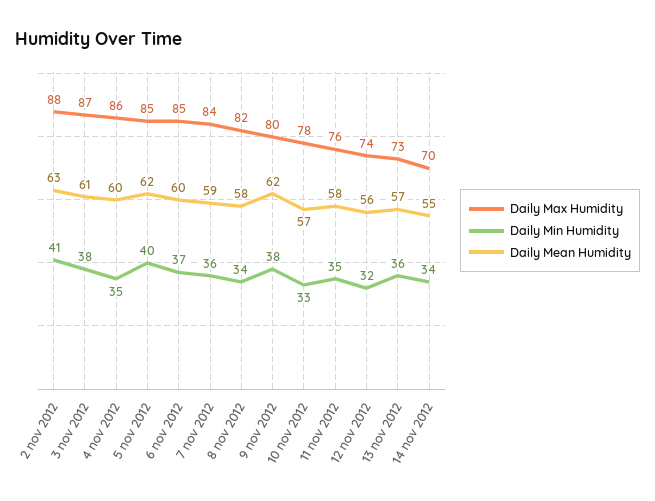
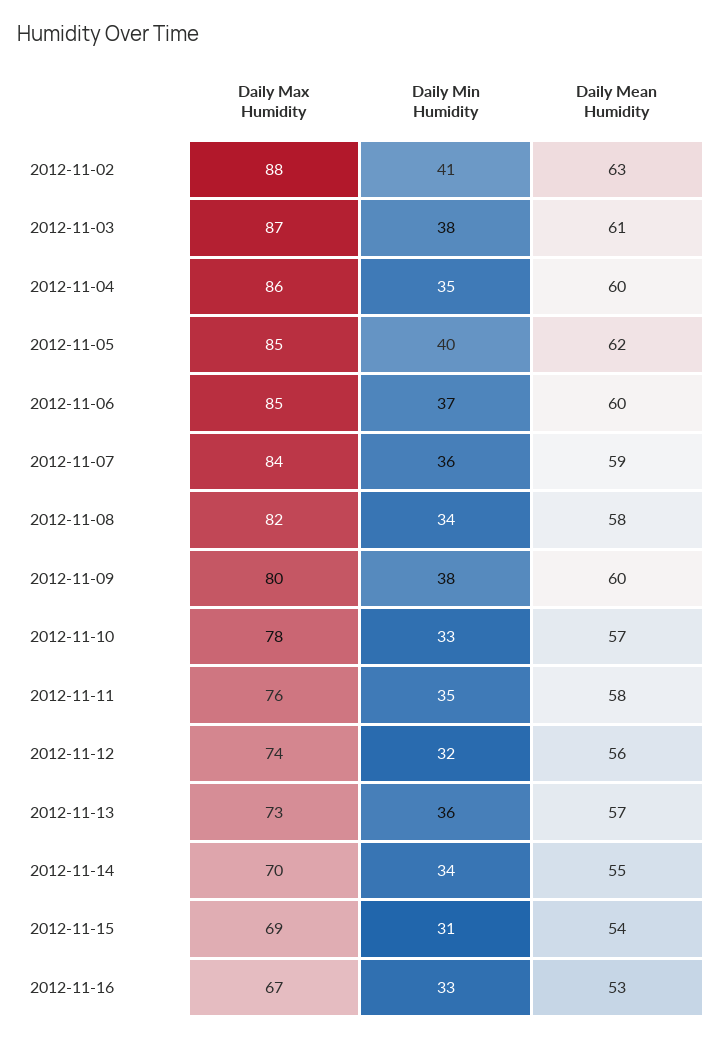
Daily Mean Humidity, 9 nov 2012: 62 -> 60
Daily Max Humidity, 2012-11-15: none -> 69
Daily Min Humidity, 2012-11-15: none -> 31
Daily Mean Humidity, 2012-11-15: none -> 54
Daily Max Humidity, 2012-11-16: none -> 67
Daily Min Humidity, 2012-11-16: none -> 33
Daily Mean Humidity, 2012-11-16: none -> 53

